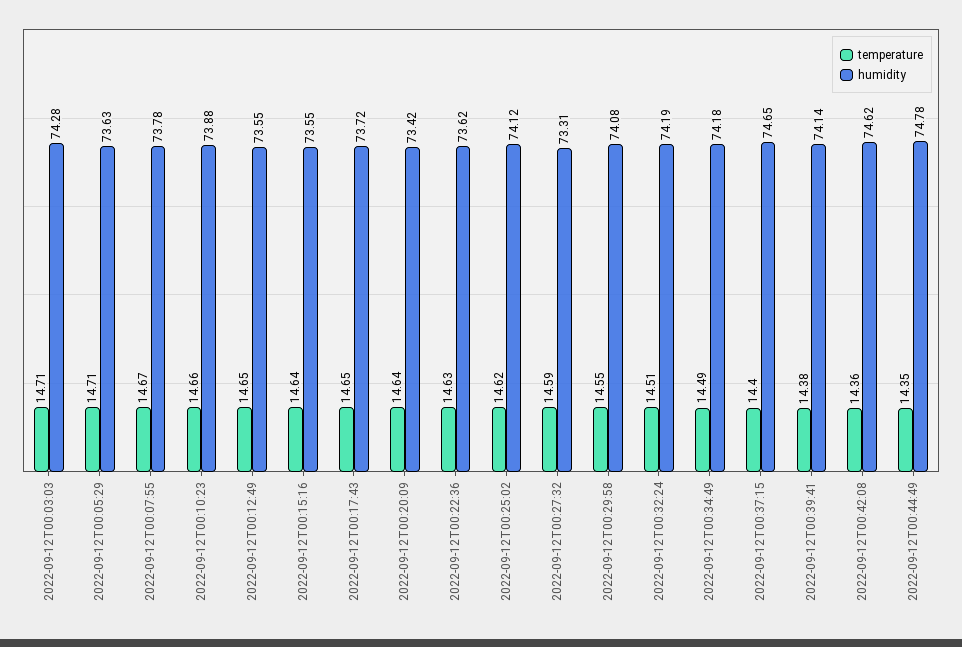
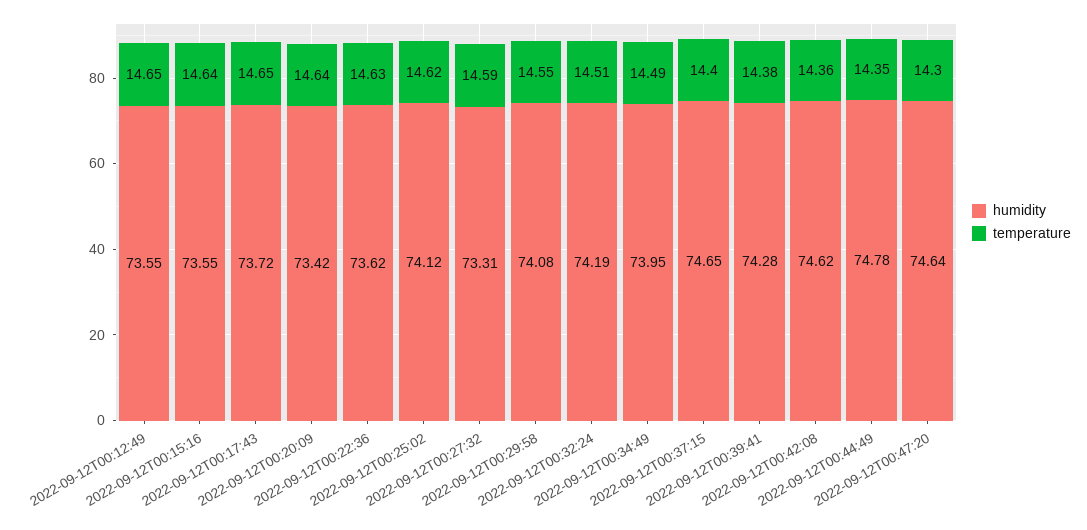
temperature, 2022-09-12T00:03:03: 14.71 -> none
humidity, 2022-09-12T00:03:03: 74.28 -> none
temperature, 2022-09-12T00:05:29: 14.71 -> none
humidity, 2022-09-12T00:05:29: 73.63 -> none
temperature, 2022-09-12T00:07:55: 14.67 -> none
humidity, 2022-09-12T00:07:55: 73.78 -> none
temperature, 2022-09-12T00:10:23: 14.66 -> none
humidity, 2022-09-12T00:10:23: 73.88 -> none
humidity, 2022-09-12T00:34:49: 74.18 -> 73.95
humidity, 2022-09-12T00:39:41: 74.14 -> 74.28
humidity, 2022-09-12T00:47:20: none -> 74.64
temperature, 2022-09-12T00:47:20: none -> 14.3

